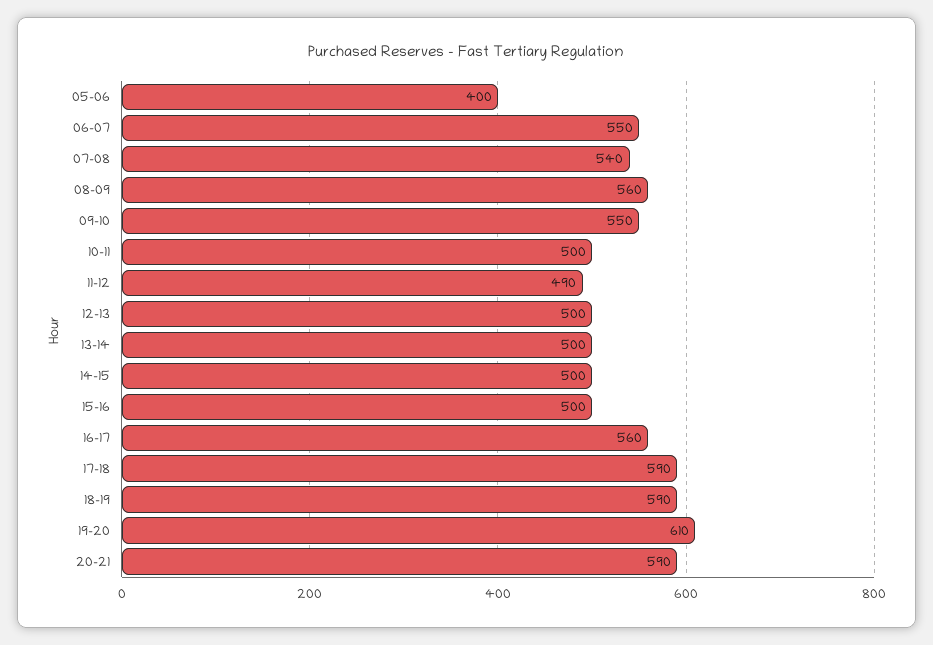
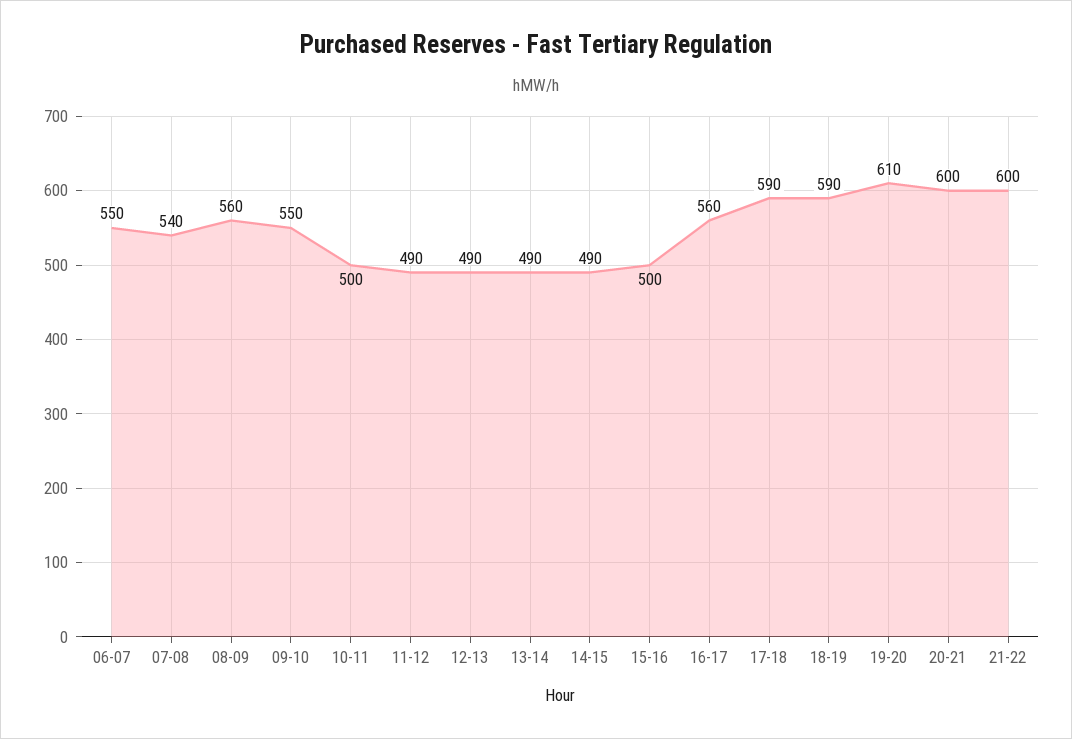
05-06: 400 -> none
12-13: 500 -> 490
13-14: 500 -> 490
14-15: 500 -> 490
20-21: 590 -> 600
21-22: none -> 600

